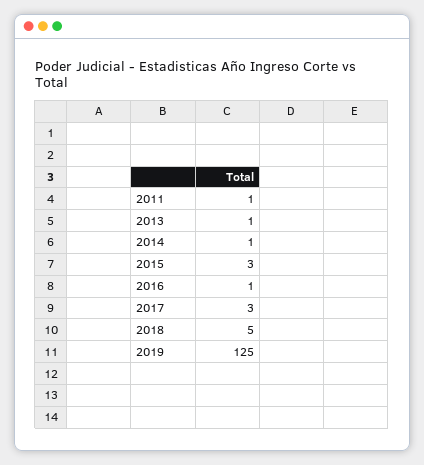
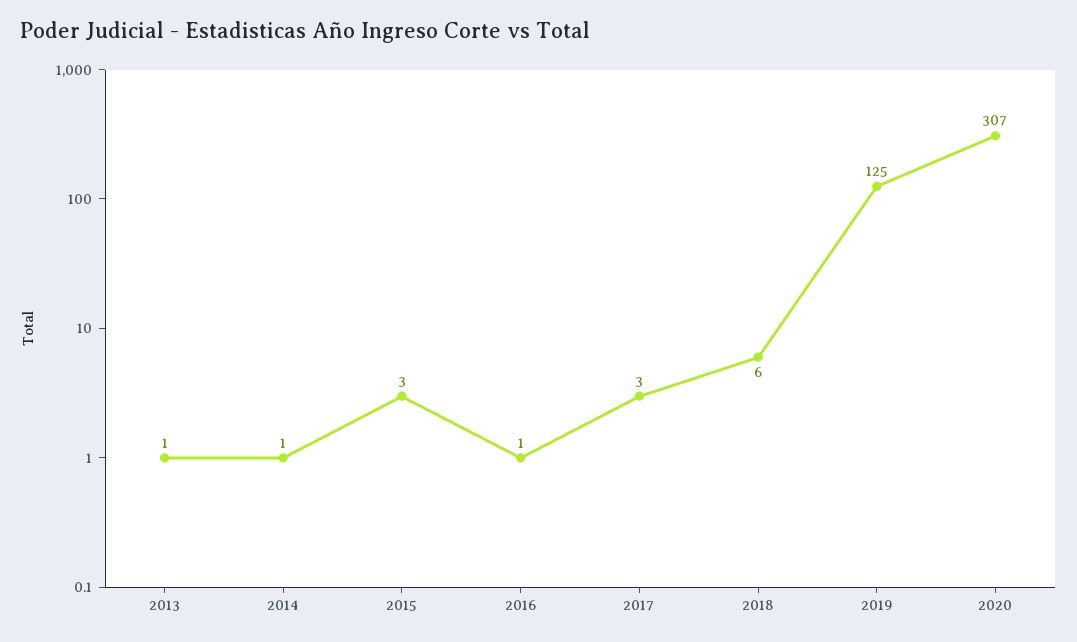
2011: 1 -> none
2018: 5 -> 6
2020: none -> 307

